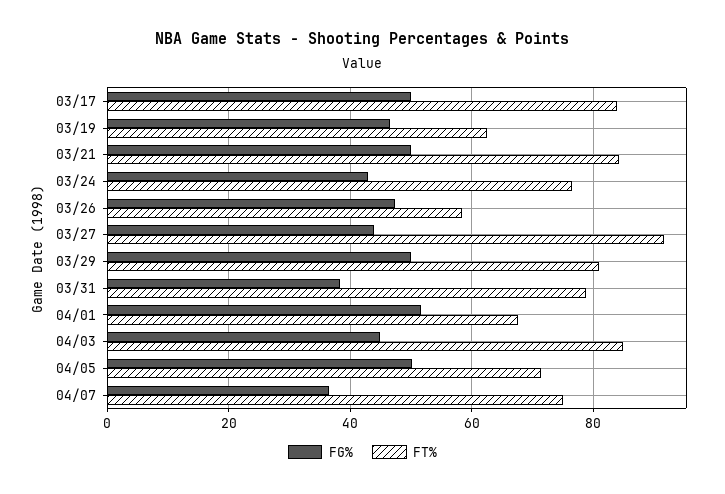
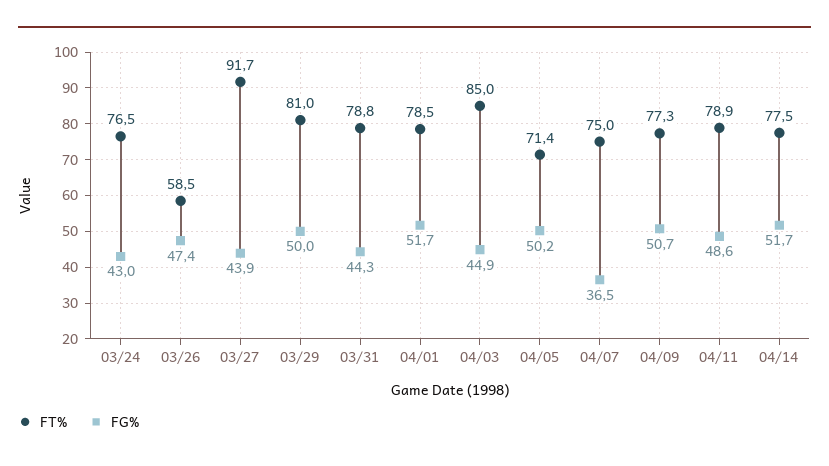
FG%, 03/17: 50 -> none
FT%, 03/17: 84 -> none
FG%, 03/19: 46 -> none
FT%, 03/19: 62 -> none
FG%, 03/21: 50 -> none
FT%, 03/21: 84 -> none
FG%, 03/31: 38 -> 44.3
FT%, 04/01: 68 -> 78.5
FT%, 04/09: none -> 77.3
FG%, 04/09: none -> 50.7
FT%, 04/11: none -> 78.9
FG%, 04/11: none -> 48.6
FT%, 04/14: none -> 77.5
FG%, 04/14: none -> 51.7

